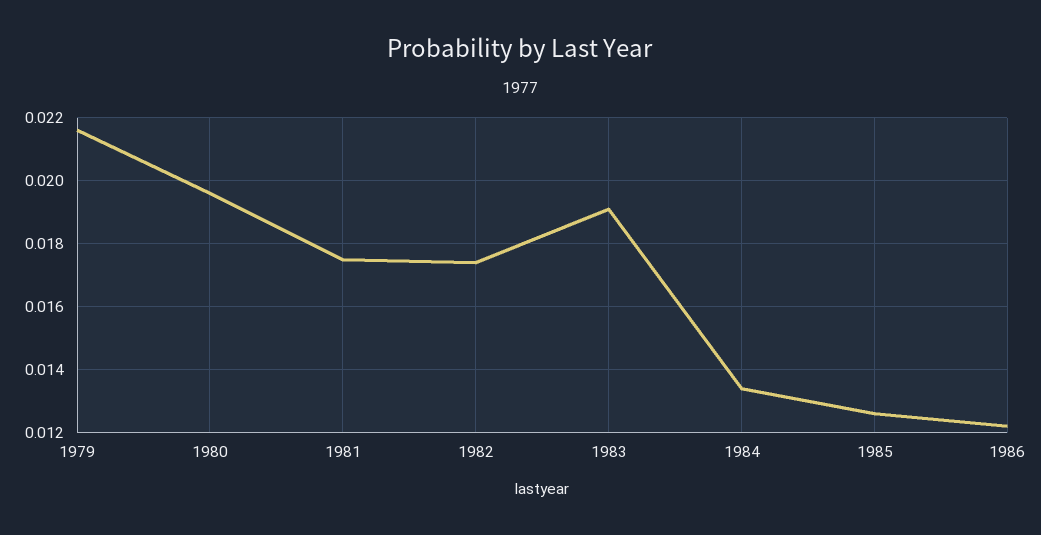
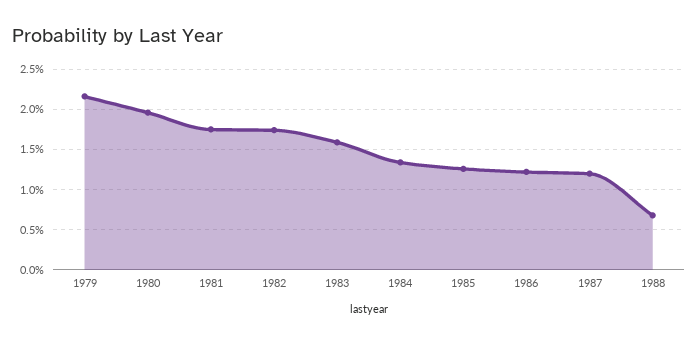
1983: 0.019 -> 0.016
1987: none -> 0.012
1988: none -> 0.007

